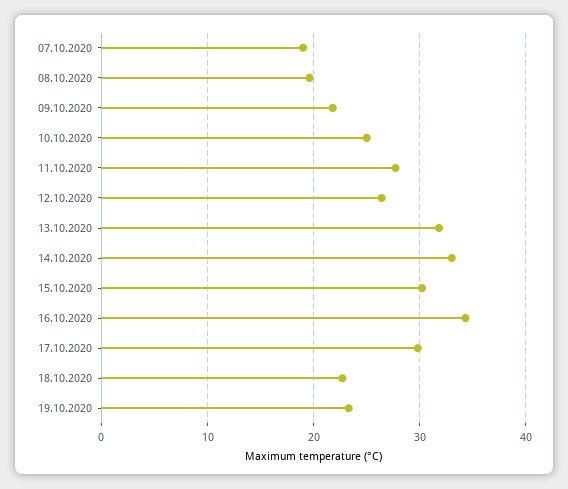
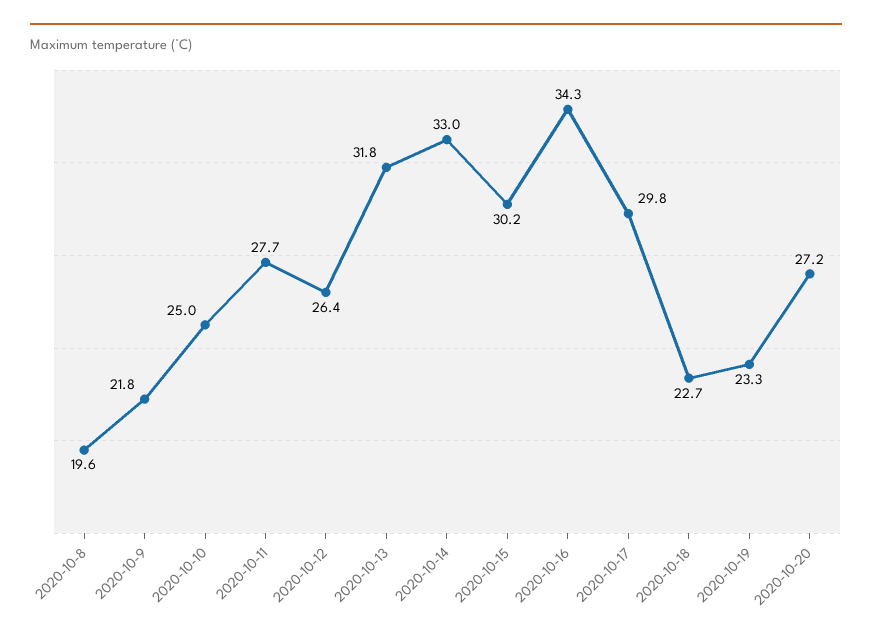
07.10.2020: 19 -> none
2020-10-20: none -> 27.2

